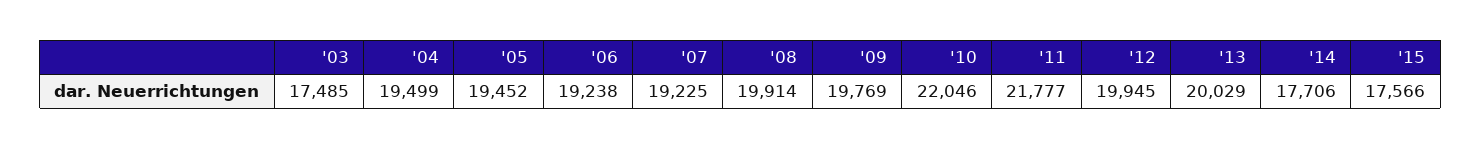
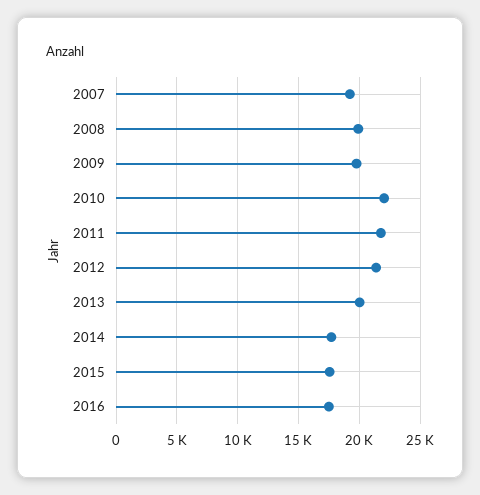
'03: 17485 -> none
'04: 19499 -> none
'05: 19452 -> none
'06: 19238 -> none
'12: 19945 -> 21500
2016: none -> 17500

